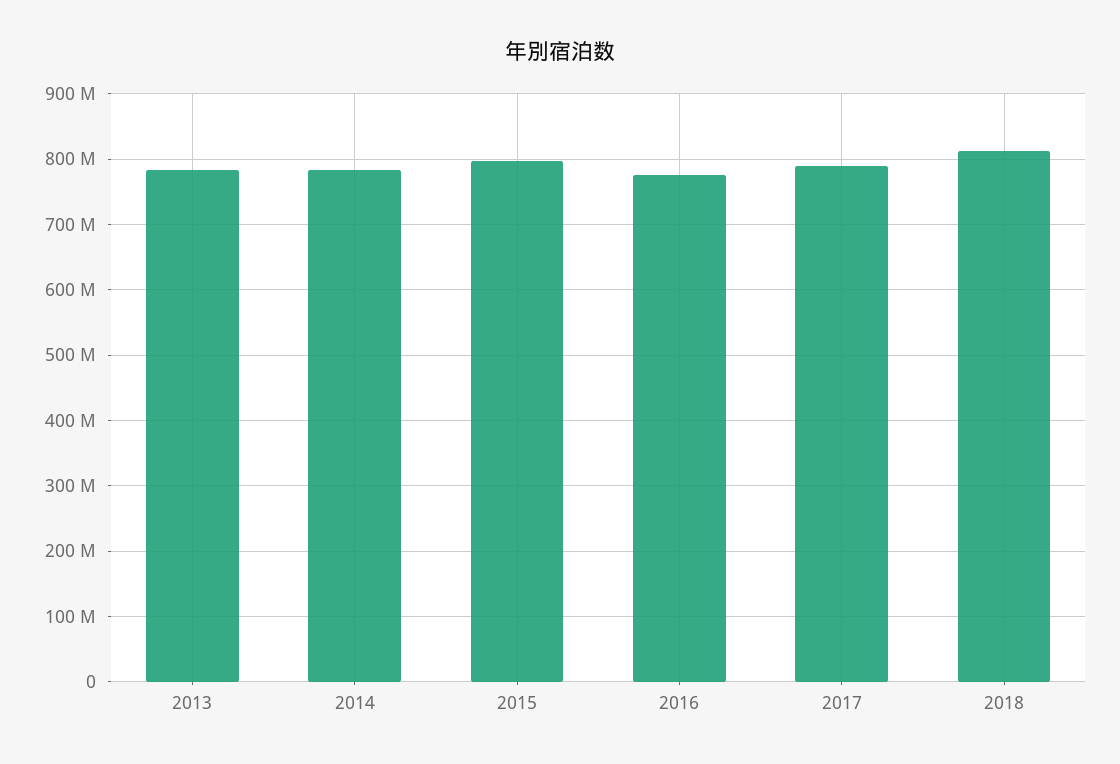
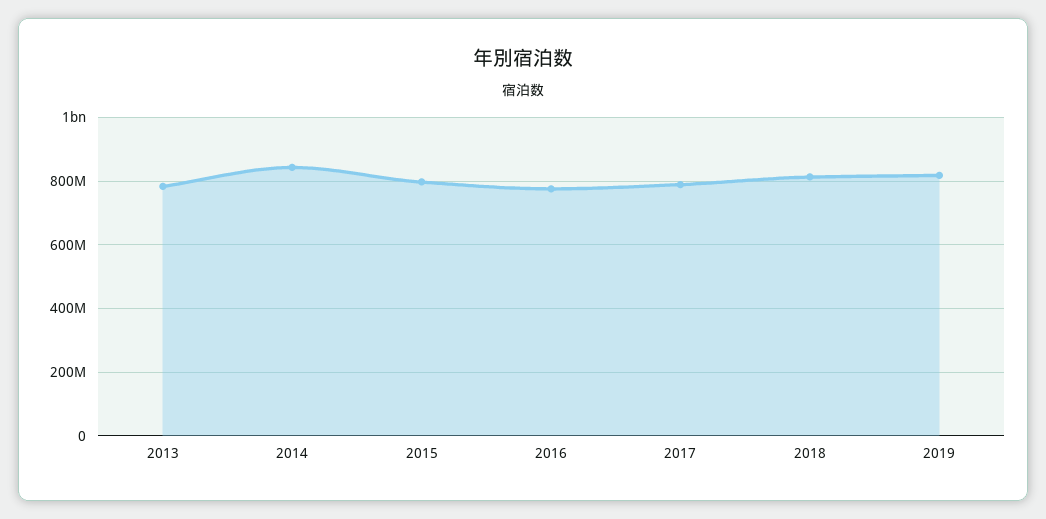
2014: 780000000 -> 840000000
2019: none -> 820000000

